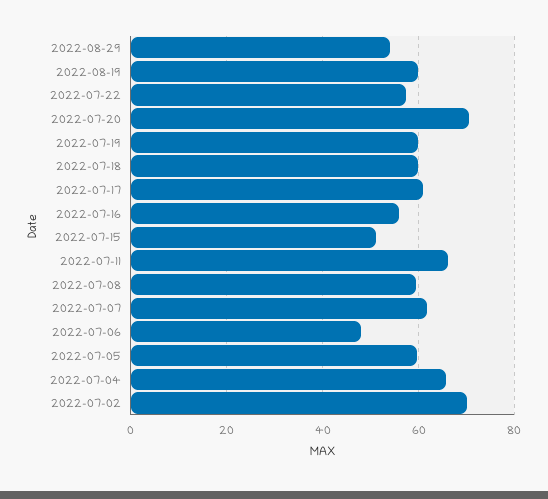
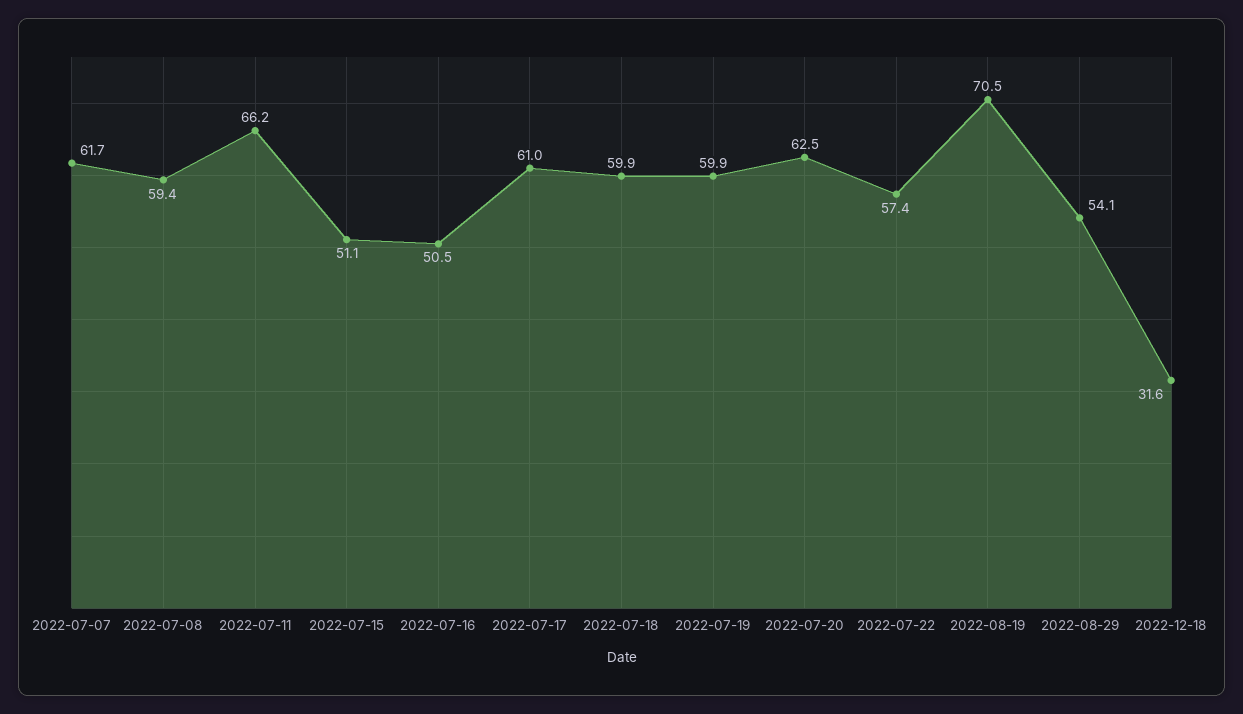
2022-08-19: 60 -> 70.5
2022-07-20: 70 -> 62.5
2022-07-16: 56 -> 50.5
2022-07-06: 48 -> none
2022-07-05: 60 -> none
2022-07-04: 66 -> none
2022-07-02: 70 -> none
2022-12-18: none -> 31.6

